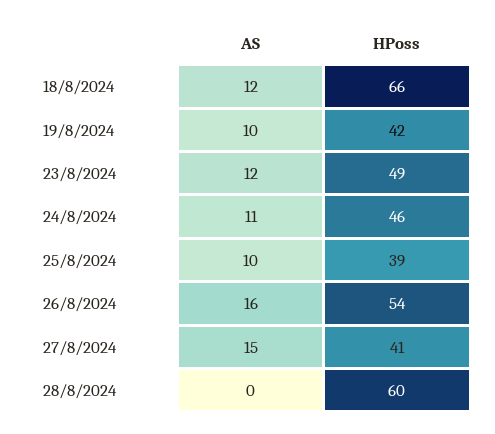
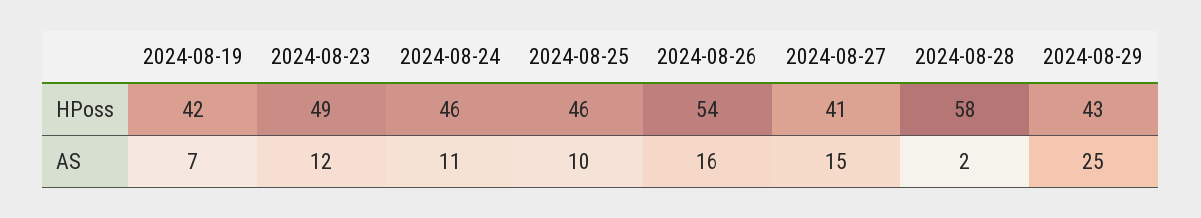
AS, 18/8/2024: 12 -> none
HPoss, 18/8/2024: 66 -> none
AS, 19/8/2024: 10 -> 7
HPoss, 25/8/2024: 39 -> 46
AS, 28/8/2024: 0 -> 2
HPoss, 28/8/2024: 60 -> 58
HPoss, 2024-08-29: none -> 43
AS, 2024-08-29: none -> 25

